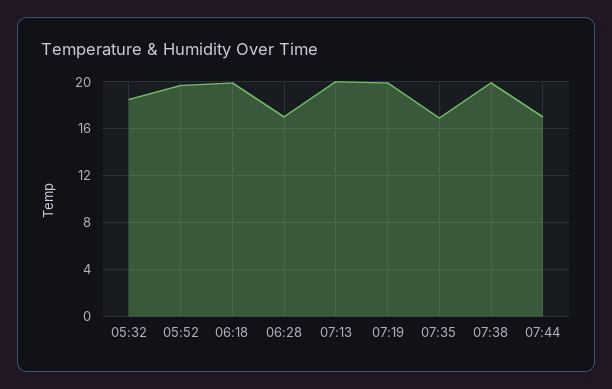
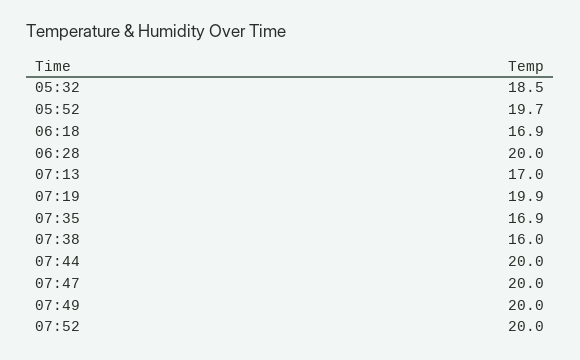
06:18: 20 -> 16.9
06:28: 17 -> 20
07:13: 20 -> 17
07:38: 20 -> 16
07:44: 17 -> 20
07:47: none -> 20
07:49: none -> 20
07:52: none -> 20

